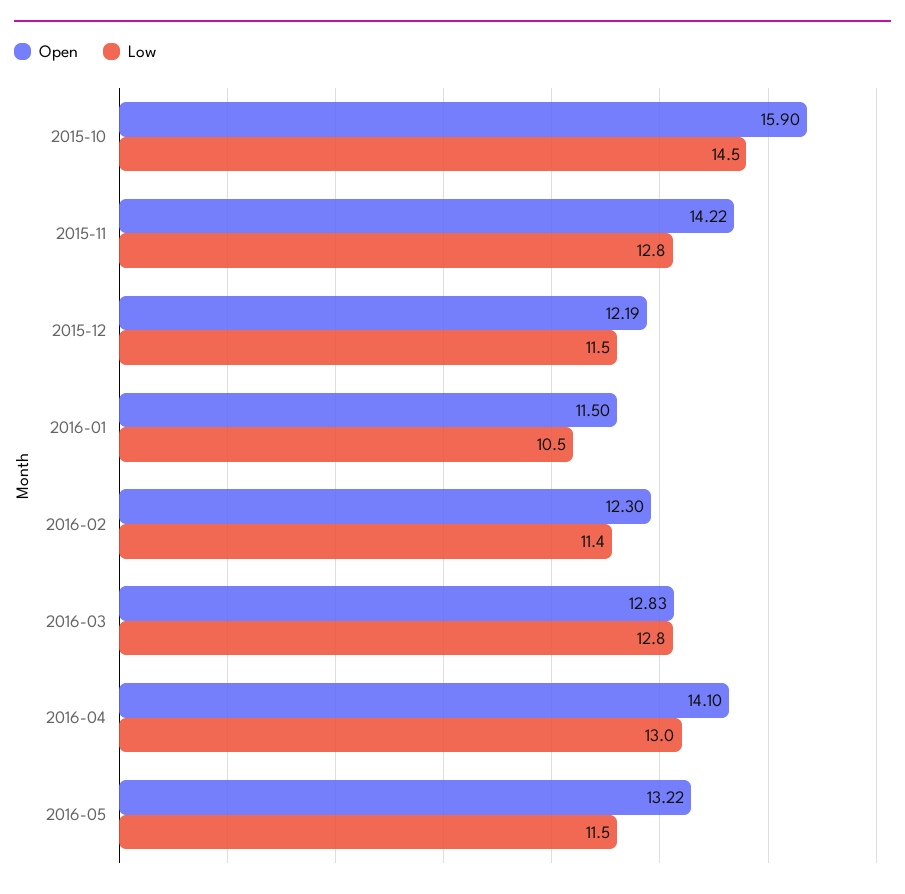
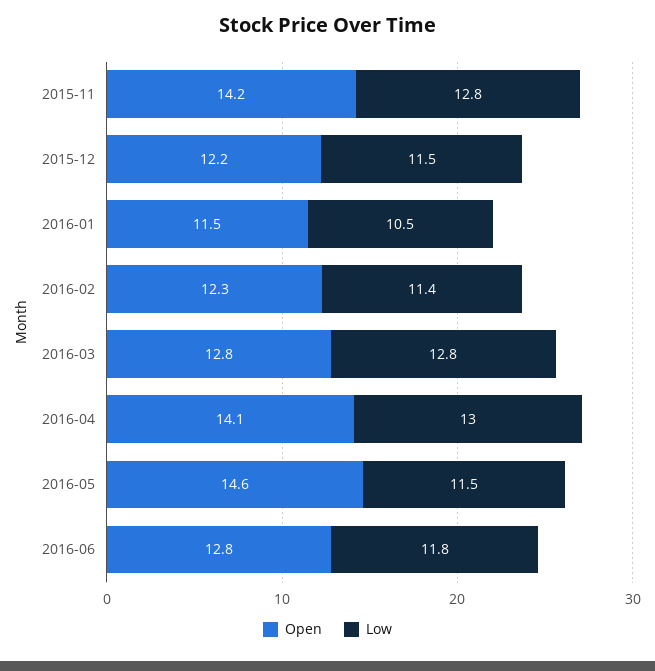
Open, 2015-10: 15.9 -> none
Low, 2015-10: 14.5 -> none
Open, 2016-05: 13.22 -> 14.6
Open, 2016-06: none -> 12.8
Low, 2016-06: none -> 11.8

